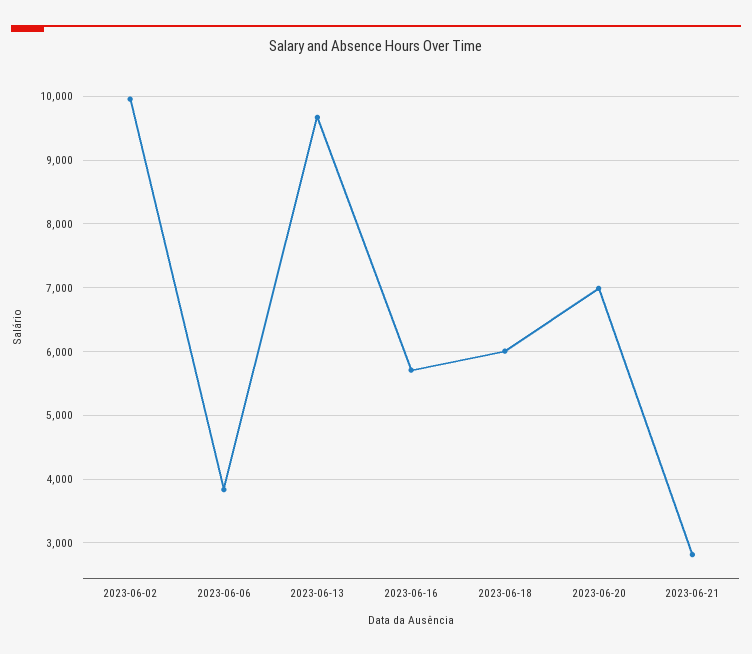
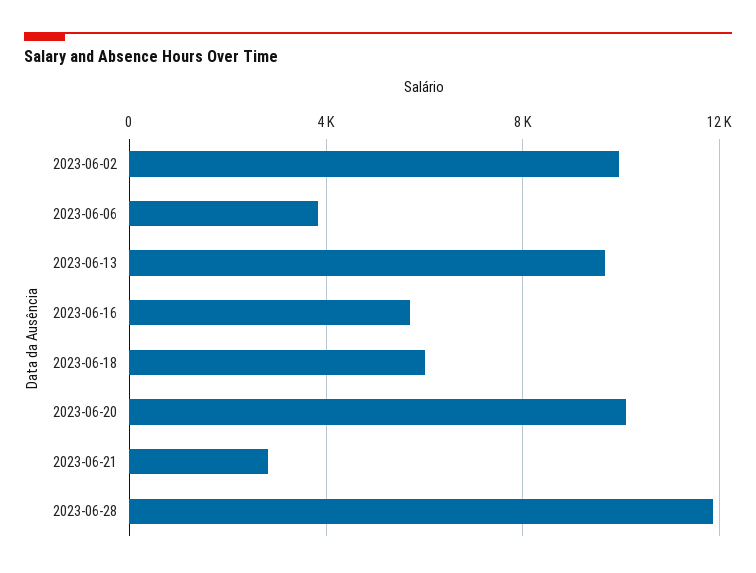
2023-06-20: 7000 -> 10000
2023-06-28: none -> 12000

